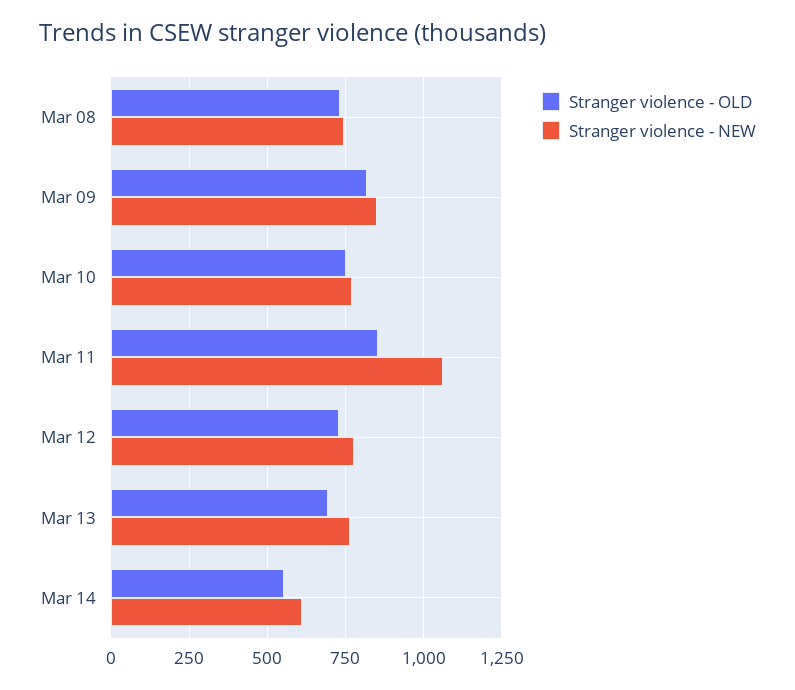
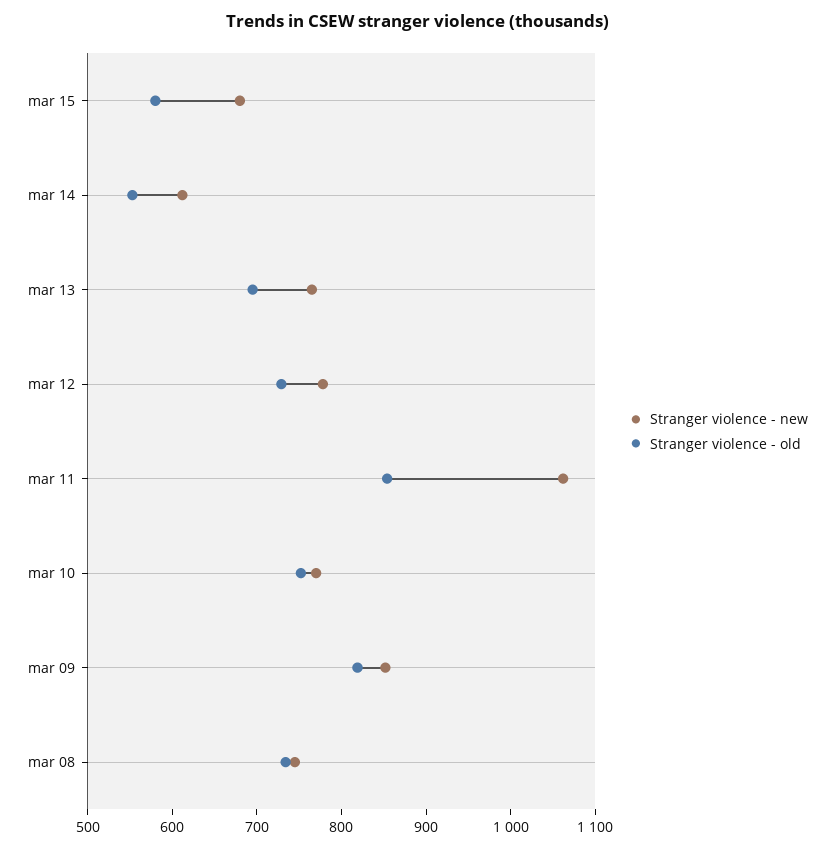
Stranger violence - NEW, mar 15: none -> 680
Stranger violence - OLD, mar 15: none -> 580

